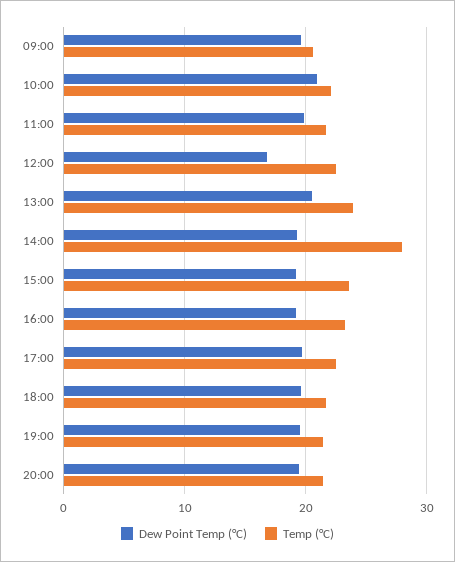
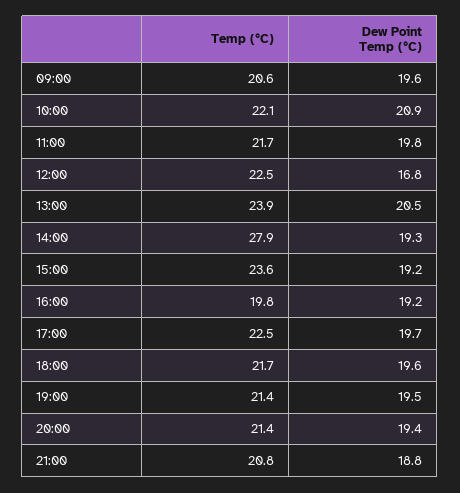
Temp (°C), 16:00: 23 -> 19.8
Temp (°C), 21:00: none -> 20.8
Dew Point Temp (°C), 21:00: none -> 18.8

